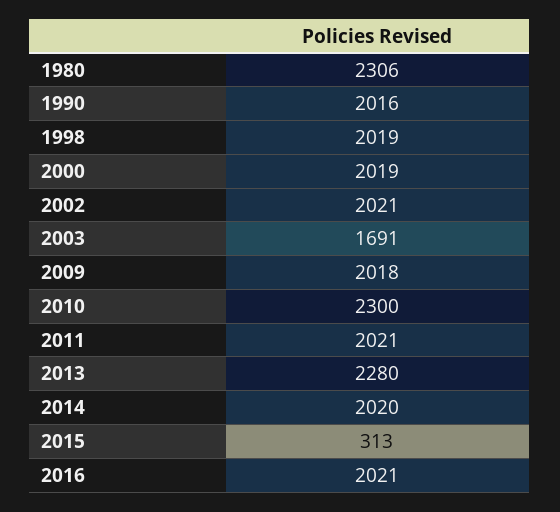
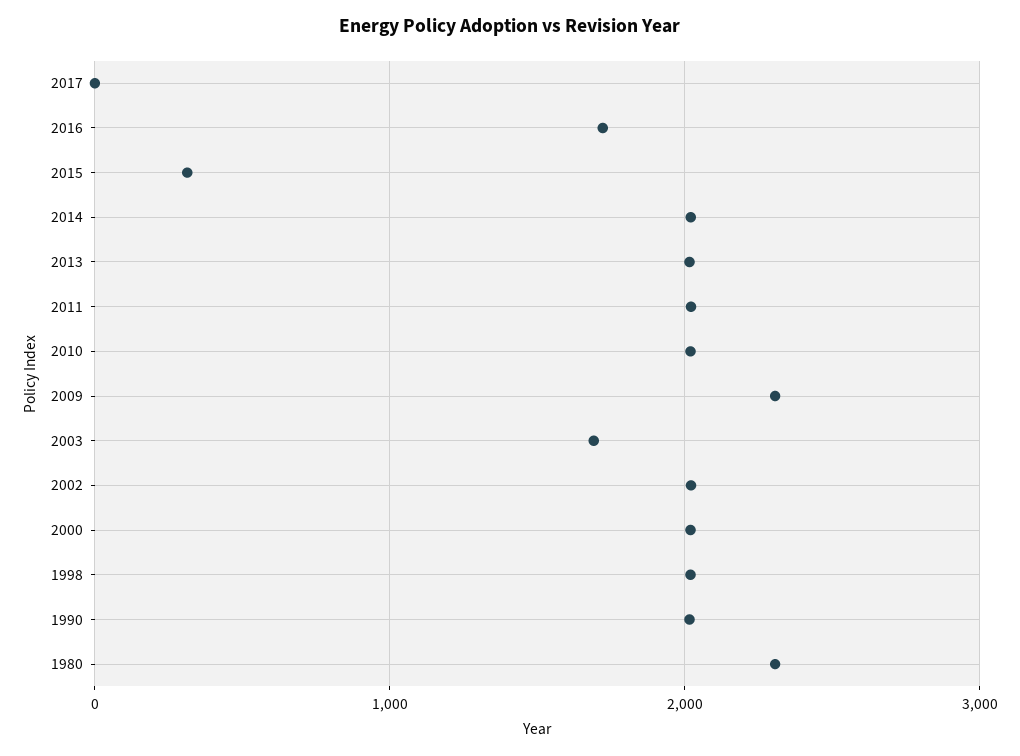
2009: 2018 -> 2300
2010: 2300 -> 2000
2013: 2280 -> 2000
2016: 2021 -> 1700
2017: none -> 0

